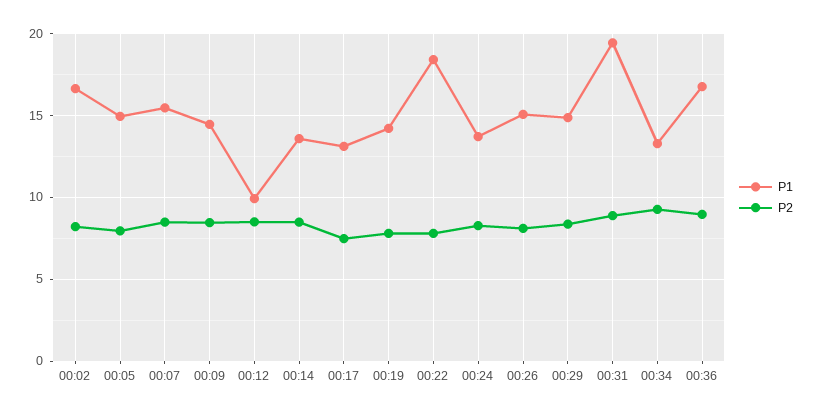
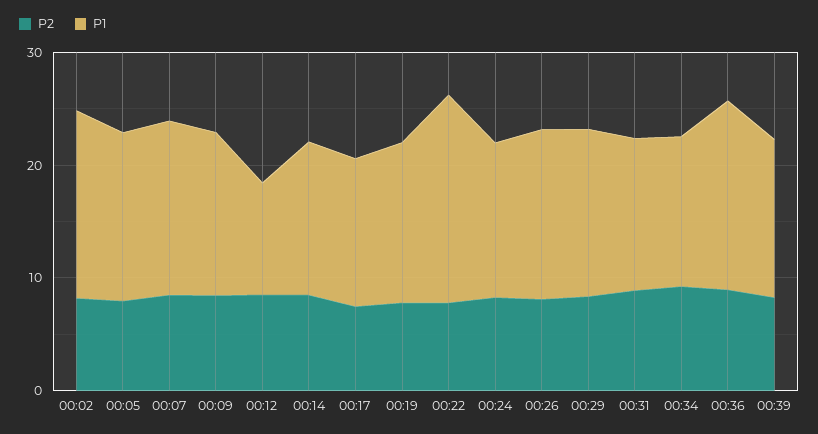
P1, 00:31: 19.5 -> 14
P2, 00:39: none -> 8
P1, 00:39: none -> 14

